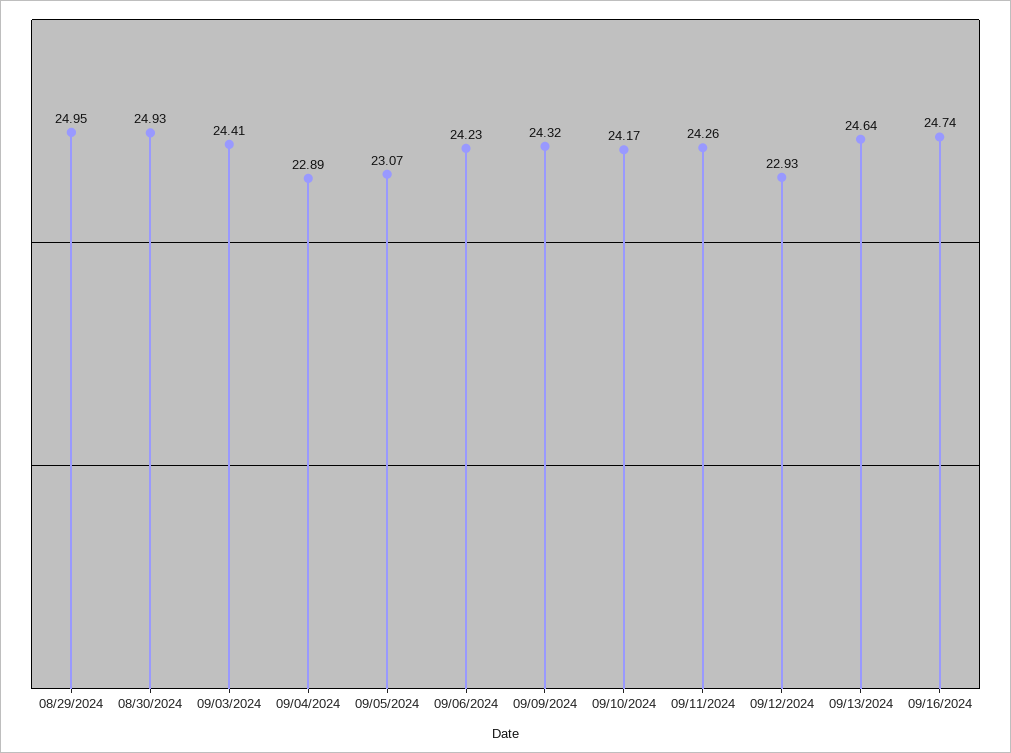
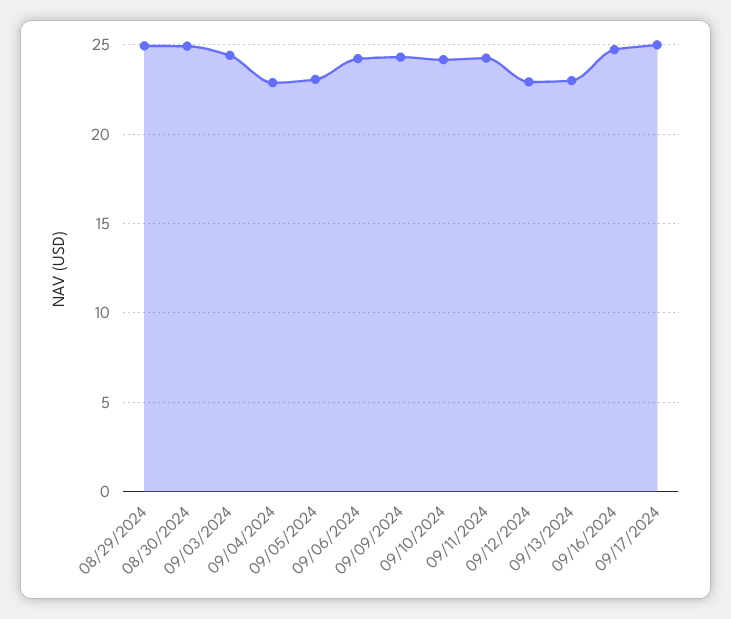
09/13/2024: 24.64 -> 23
09/17/2024: none -> 25

